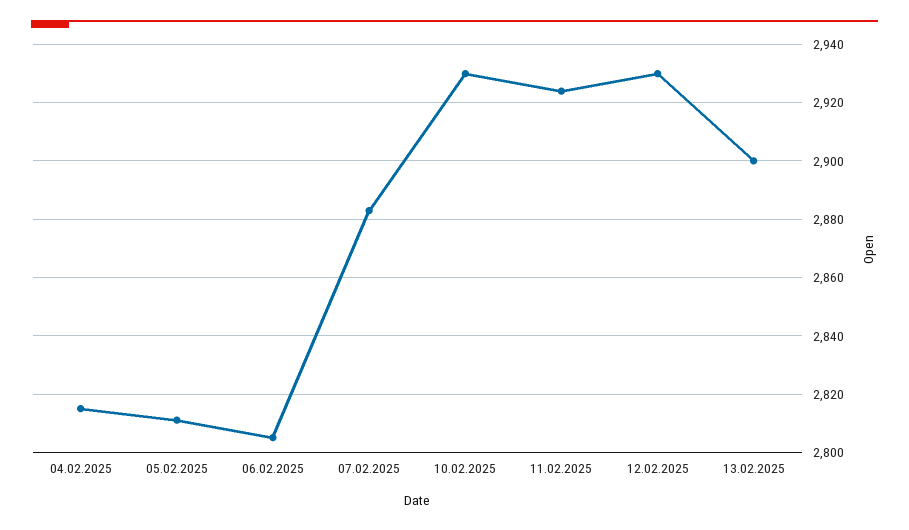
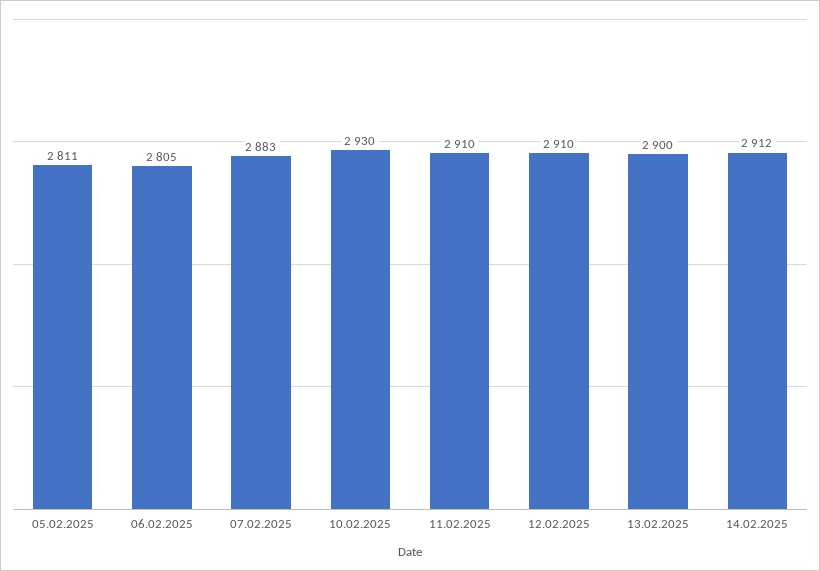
04.02.2025: 2815 -> none
11.02.2025: 2925 -> 2910
12.02.2025: 2930 -> 2910
14.02.2025: none -> 2912

